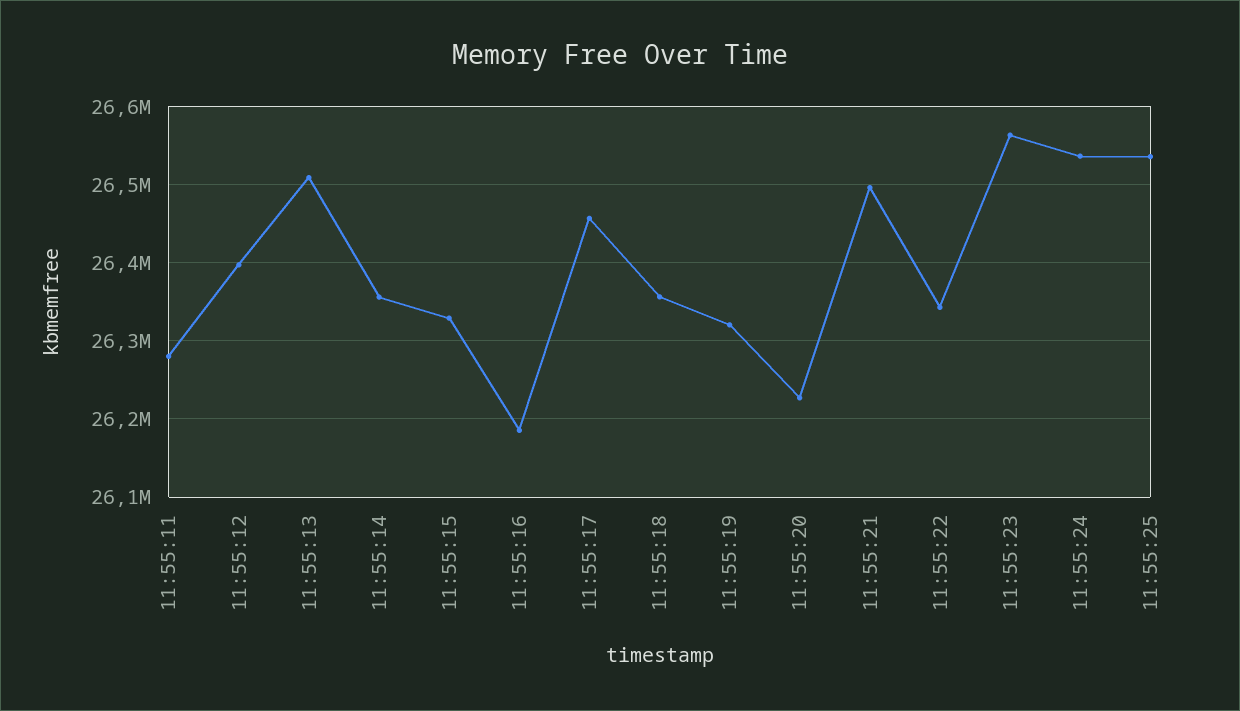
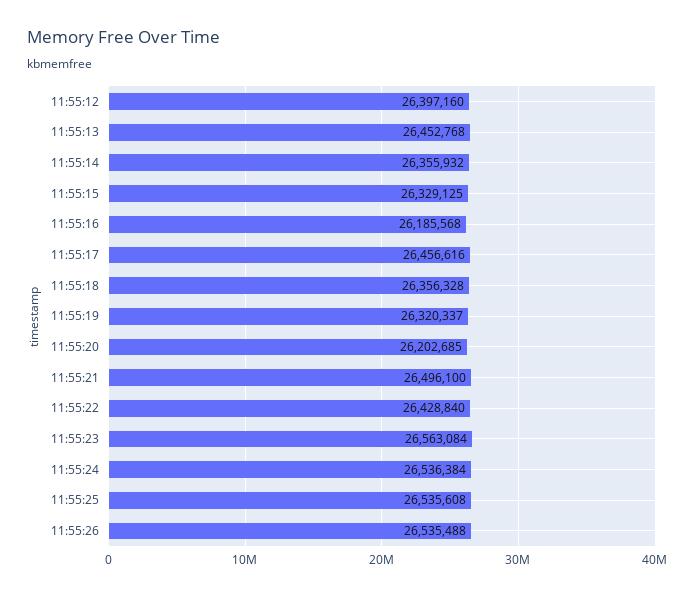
11:55:11: 26280000 -> none
11:55:13: 26510000 -> 26452768
11:55:20: 26230000 -> 26202685
11:55:22: 26340000 -> 26428840
11:55:26: none -> 26535488

